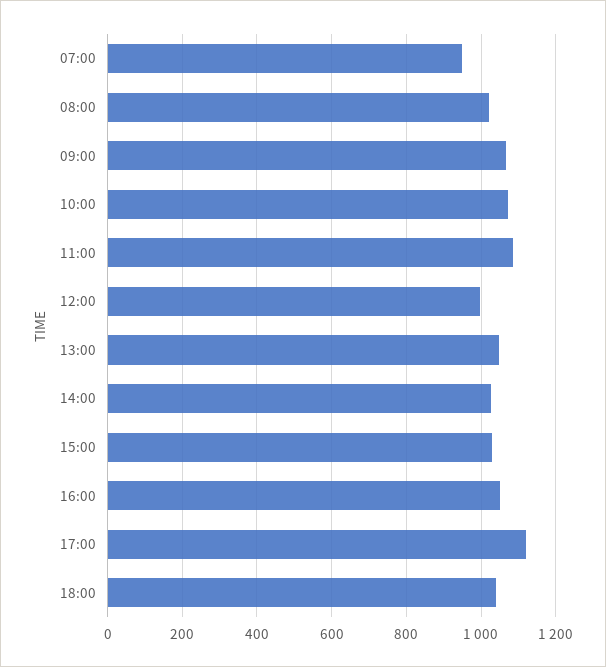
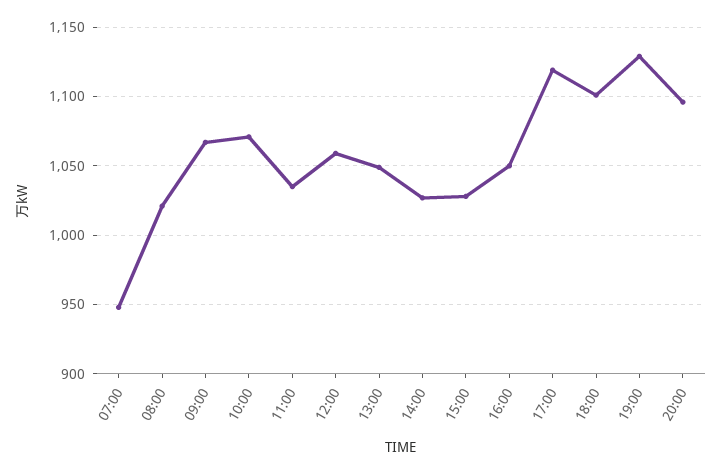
11:00: 1080 -> 1035
12:00: 1000 -> 1060
18:00: 1040 -> 1100
19:00: none -> 1130
20:00: none -> 1095

